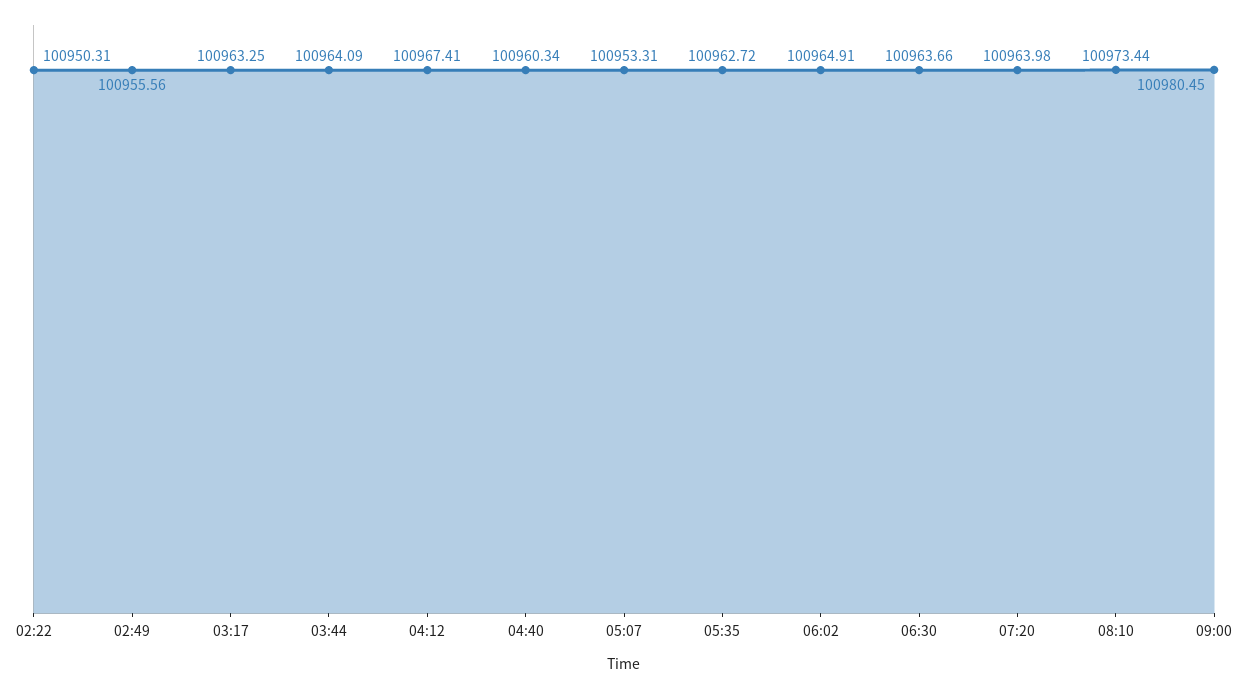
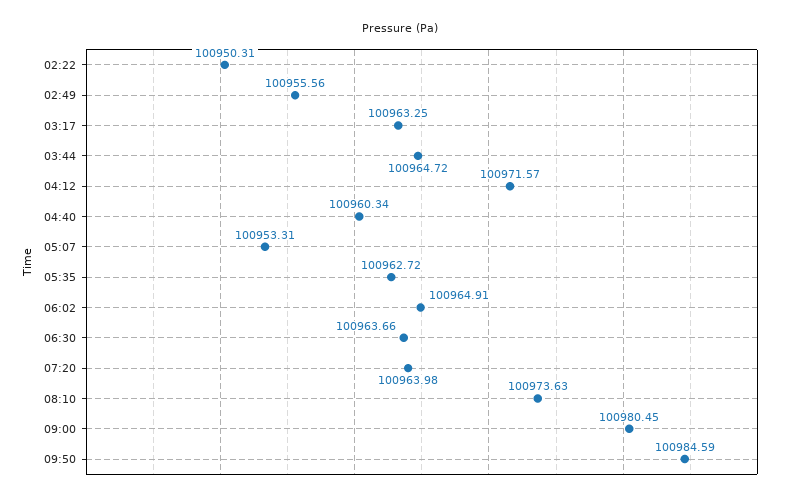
03:44: 100964.09 -> 100964.72
04:12: 100967.41 -> 100971.57
08:10: 100973.44 -> 100973.63
09:50: none -> 100984.59

